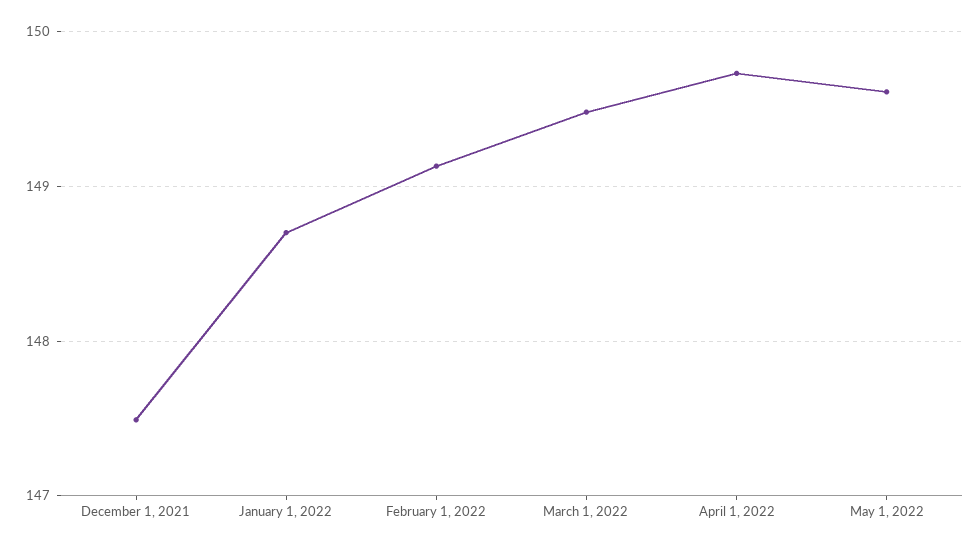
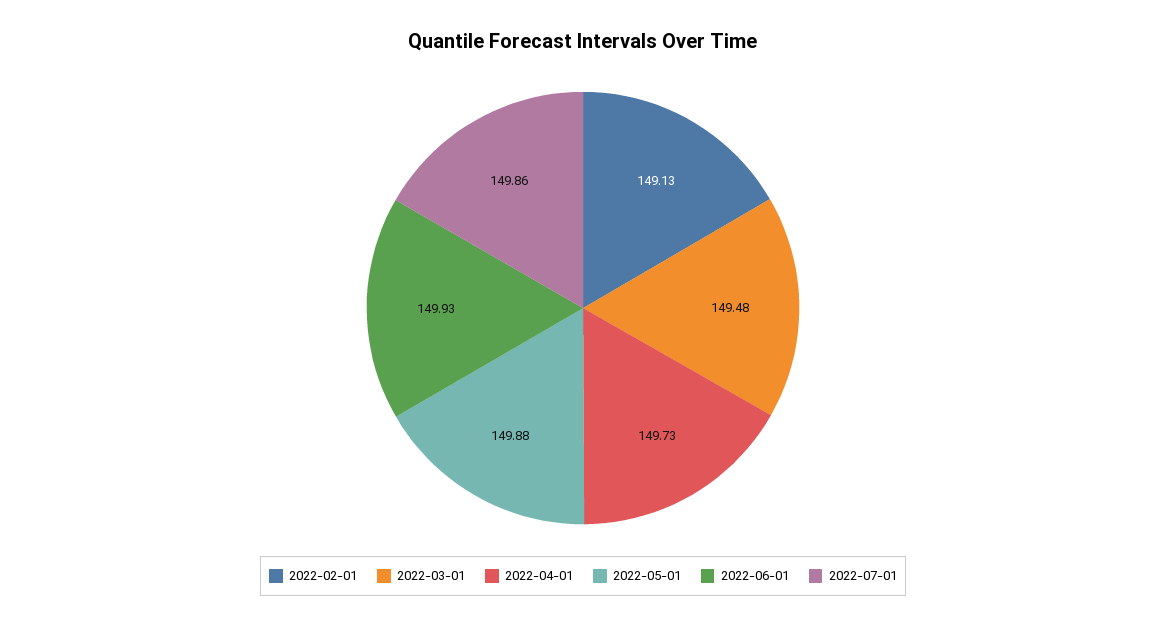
December 1, 2021: 147.5 -> none
January 1, 2022: 148.7 -> none
May 1, 2022: 149.6 -> 149.88
2022-06-01: none -> 149.93
2022-07-01: none -> 149.86

